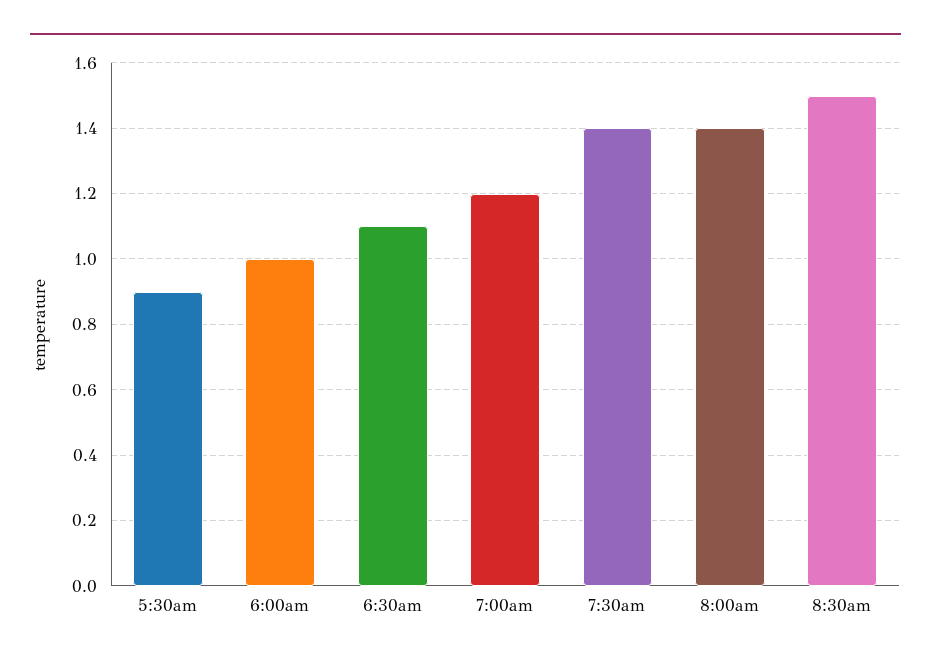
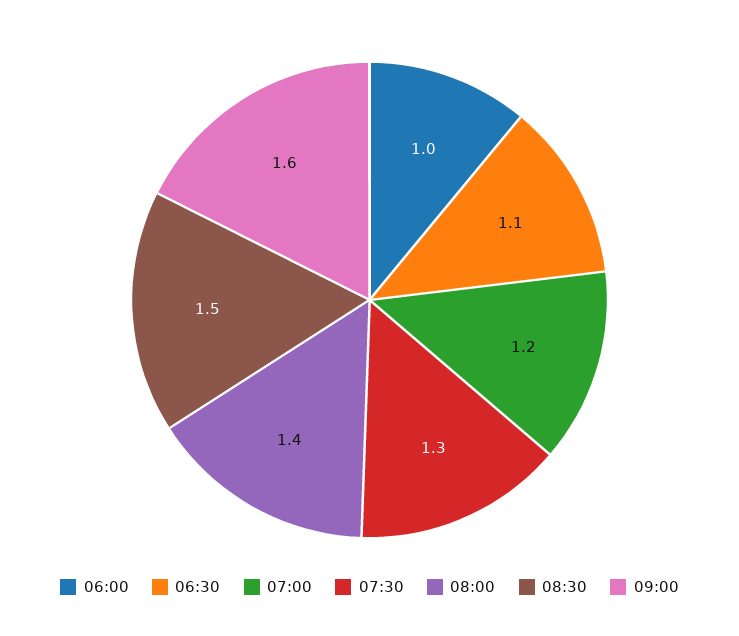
5:30am: 0.9 -> none
7:30am: 1.4 -> 1.3
09:00: none -> 1.6

